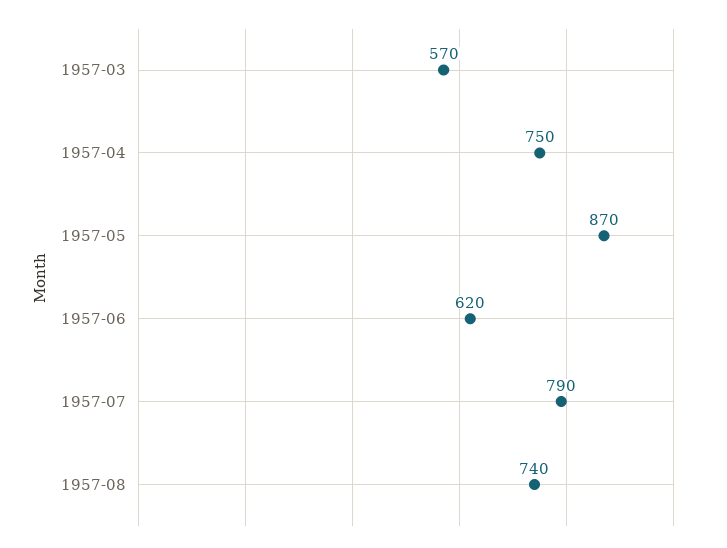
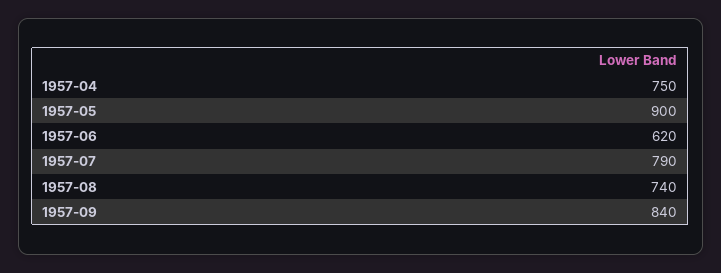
1957-03: 570 -> none
1957-05: 870 -> 900
1957-09: none -> 840

